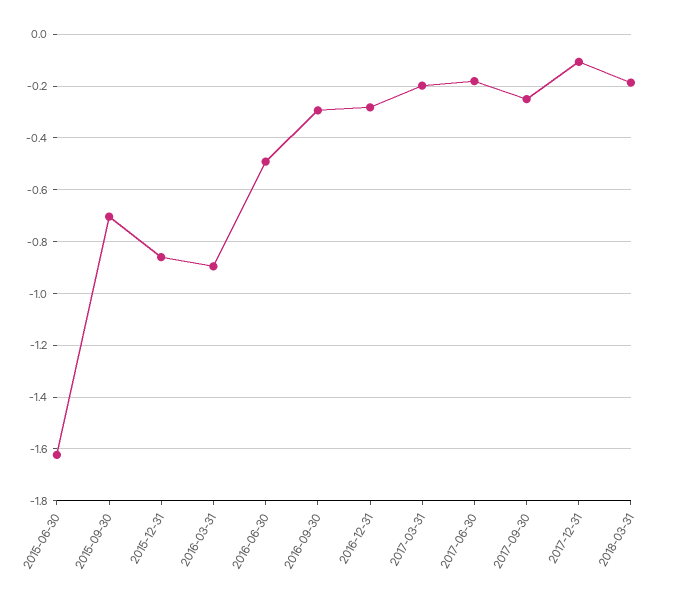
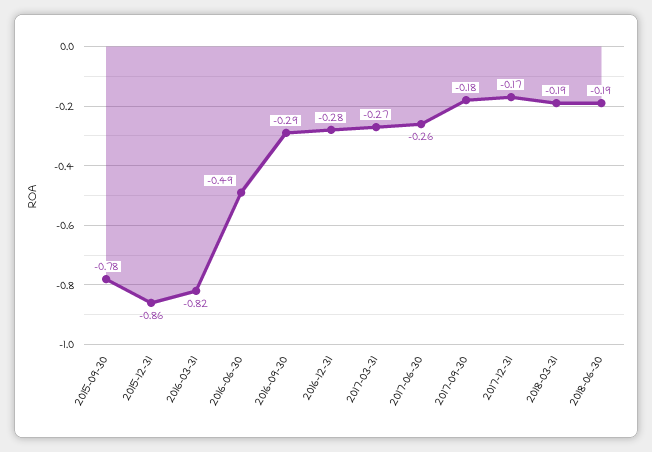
2015-06-30: -1.625 -> none
2015-09-30: -0.7 -> -0.78
2016-03-31: -0.9 -> -0.82
2017-03-31: -0.2 -> -0.27
2017-06-30: -0.175 -> -0.26
2017-09-30: -0.25 -> -0.18
2017-12-31: -0.1 -> -0.17
2018-06-30: none -> -0.19

